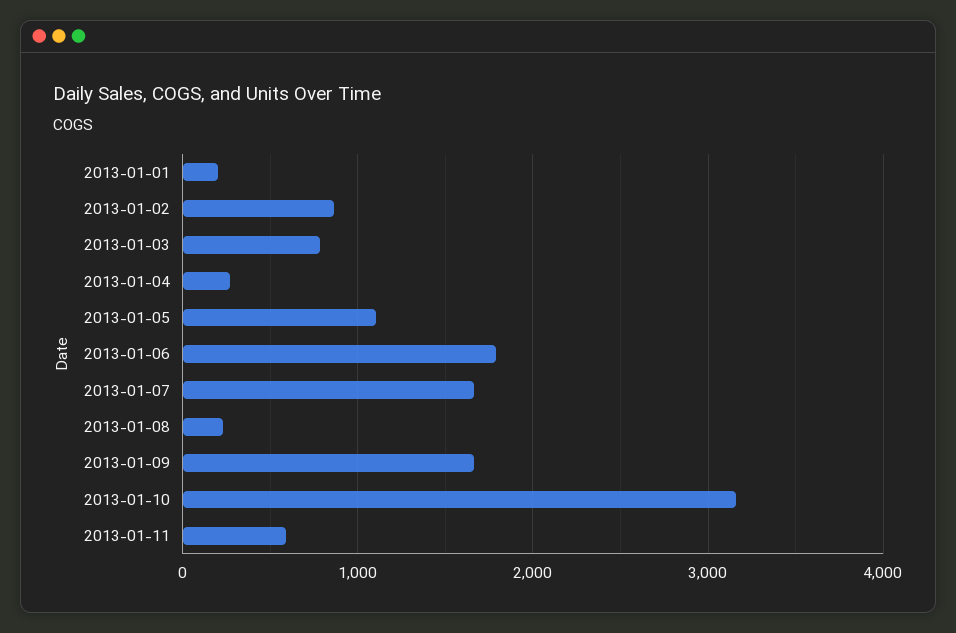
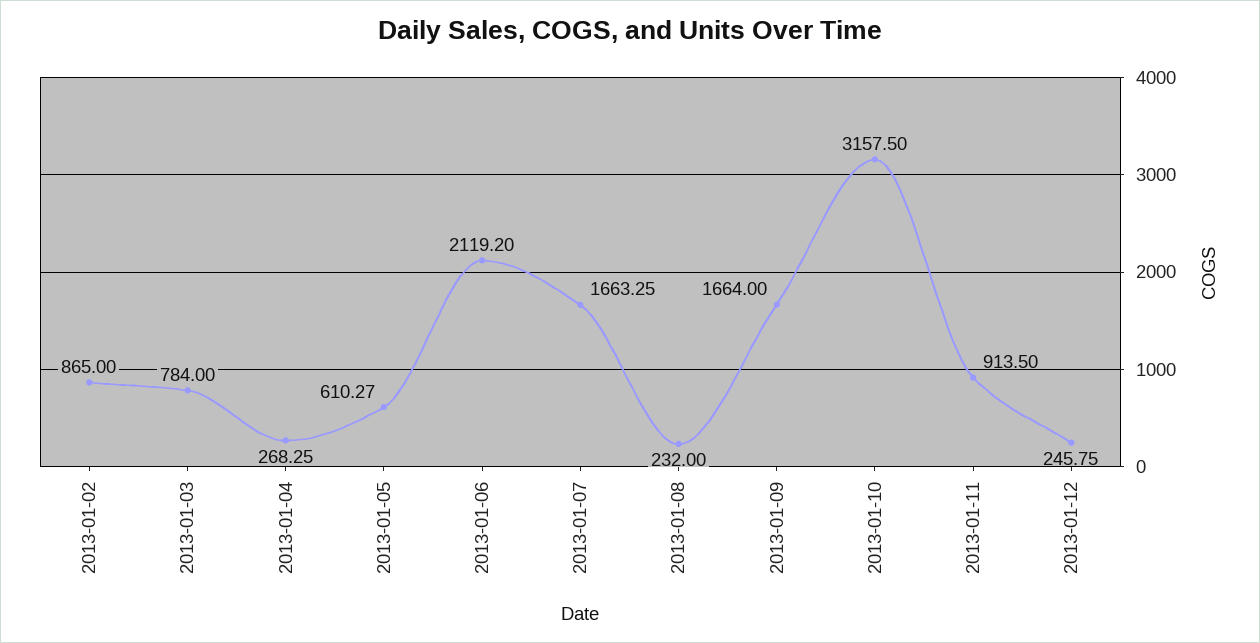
2013-01-01: 200 -> none
2013-01-05: 1100 -> 610.27
2013-01-06: 1800 -> 2119.2
2013-01-11: 600 -> 913.5
2013-01-12: none -> 245.75

